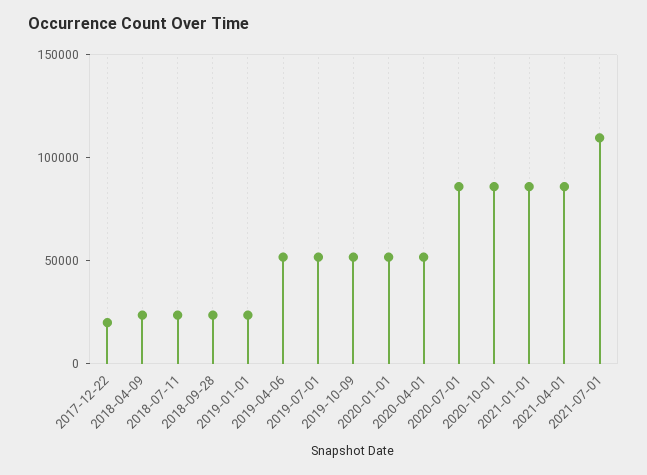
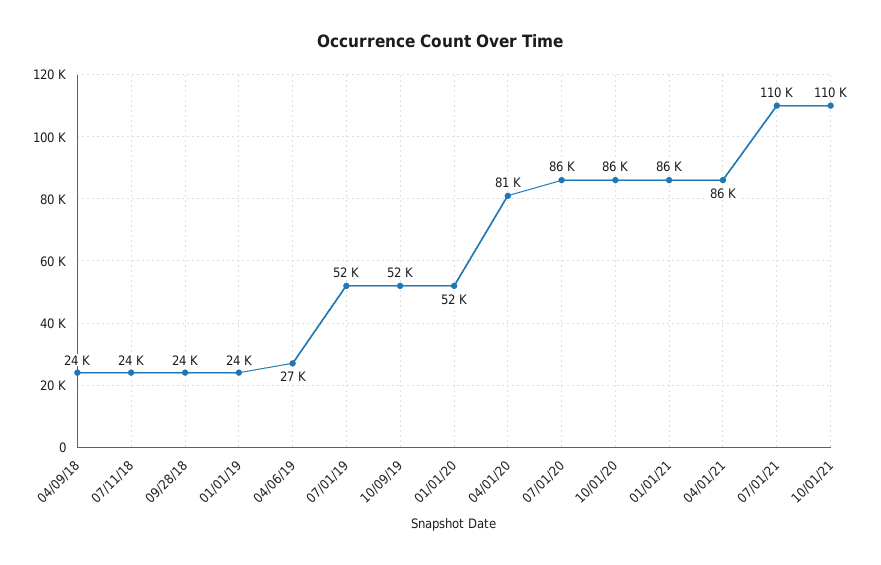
2017-12-22: 20000 -> none
2019-04-06: 50000 -> 27000
2020-04-01: 50000 -> 81000
10/01/21: none -> 110000

